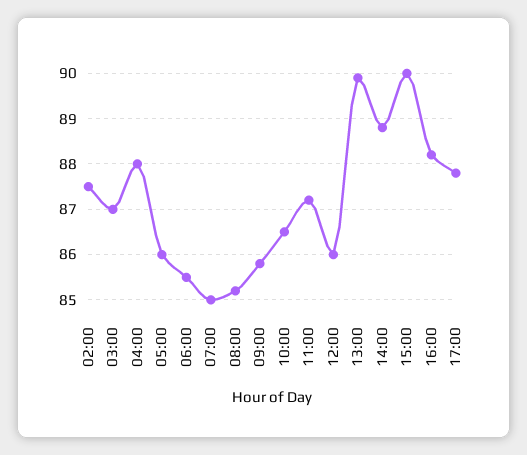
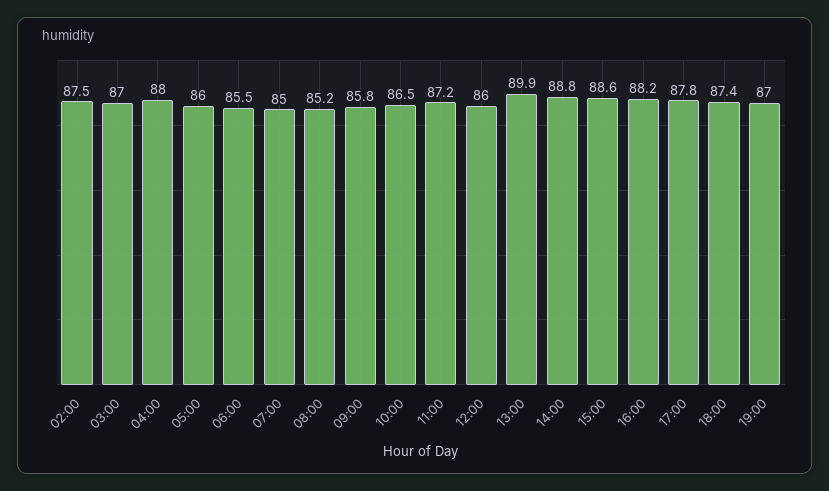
15:00: 90 -> 88.6
18:00: none -> 87.4
19:00: none -> 87

